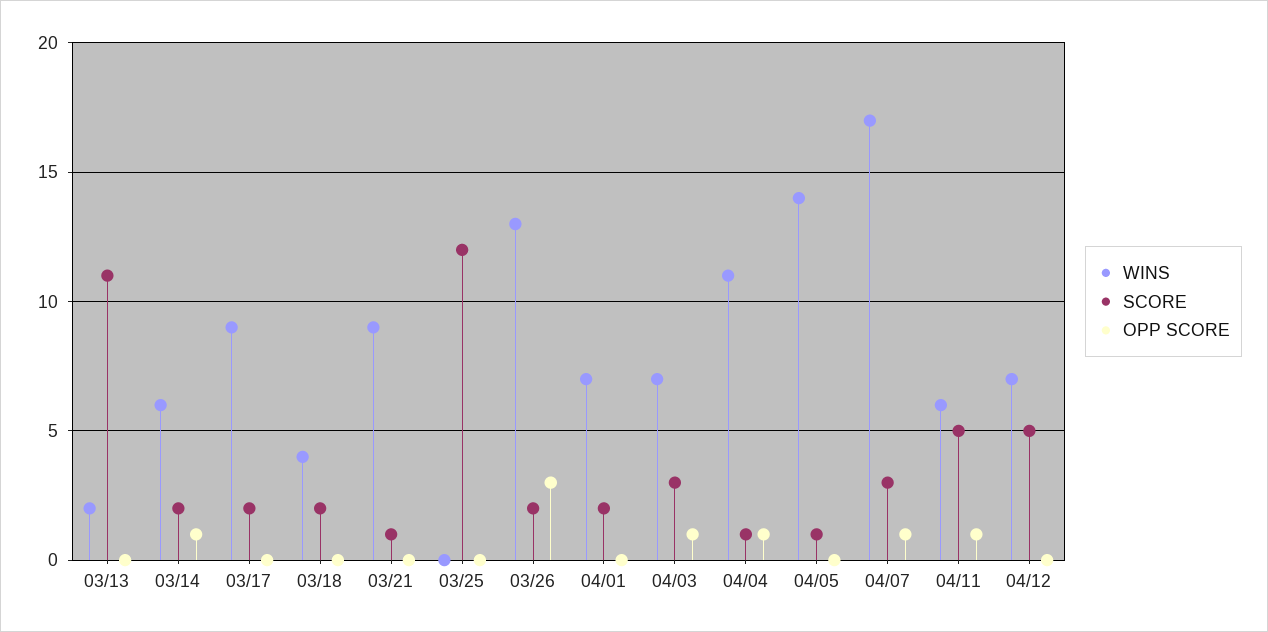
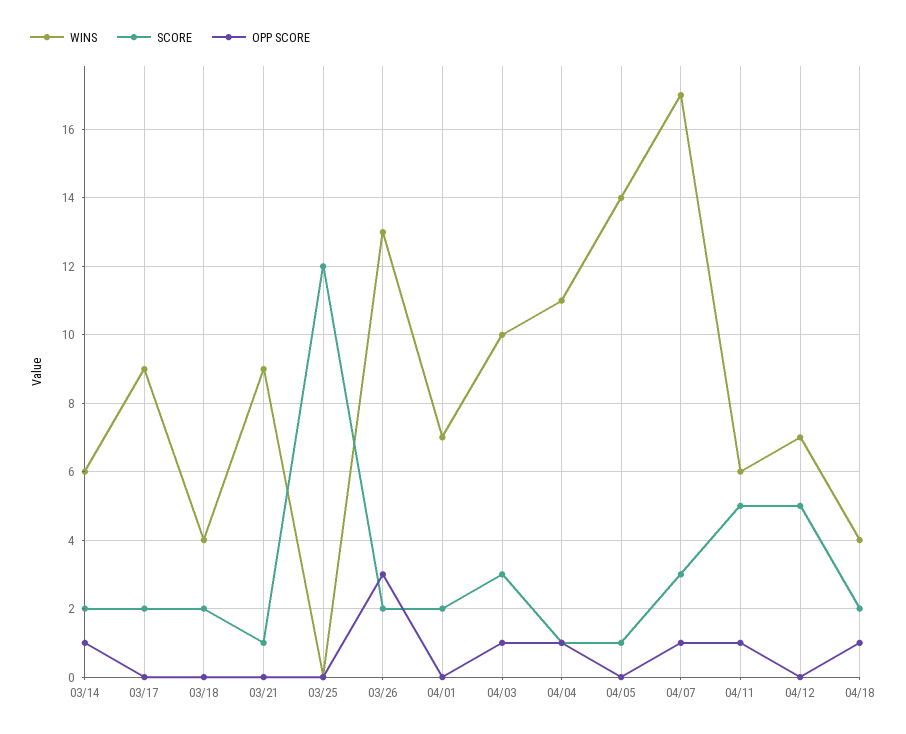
WINS, 03/13: 2 -> none
SCORE, 03/13: 11 -> none
OPP SCORE, 03/13: 0 -> none
WINS, 04/03: 7 -> 10
WINS, 04/18: none -> 4
SCORE, 04/18: none -> 2
OPP SCORE, 04/18: none -> 1

